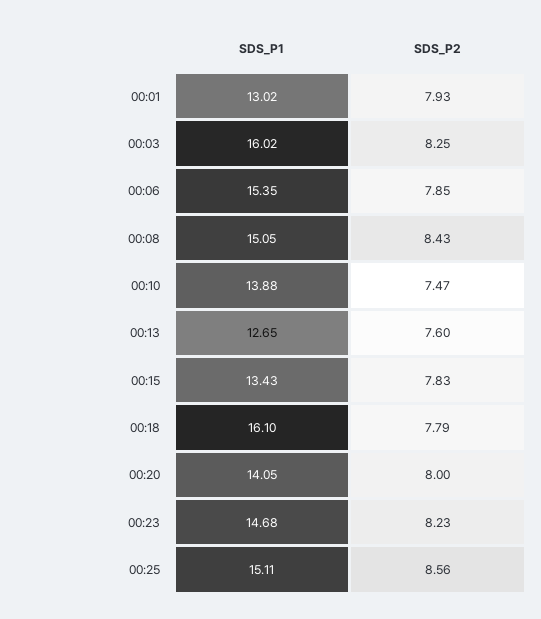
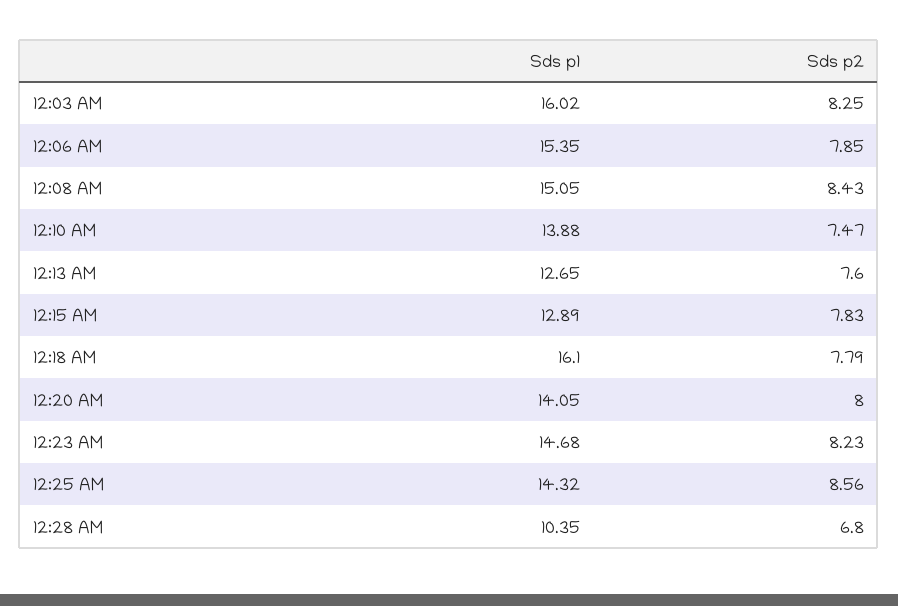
SDS_P1, 00:01: 13.02 -> none
SDS_P2, 00:01: 7.93 -> none
SDS_P1, 00:15: 13.43 -> 12.89
SDS_P1, 00:25: 15.11 -> 14.32
SDS_P1, 12:28 AM: none -> 10.35
SDS_P2, 12:28 AM: none -> 6.8

